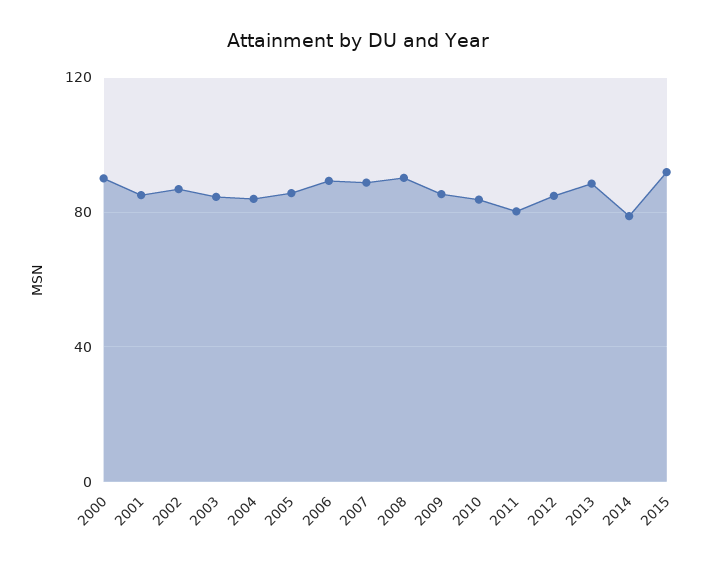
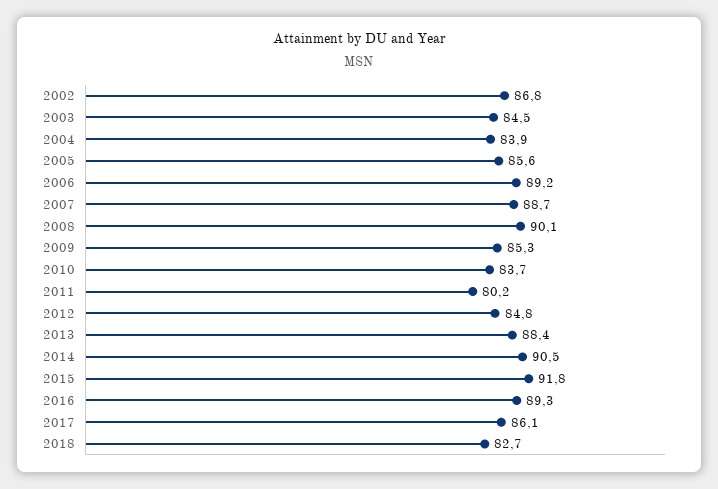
2000: 90 -> none
2001: 85 -> none
2014: 80 -> 90.5
2016: none -> 89.3
2017: none -> 86.1
2018: none -> 82.7

